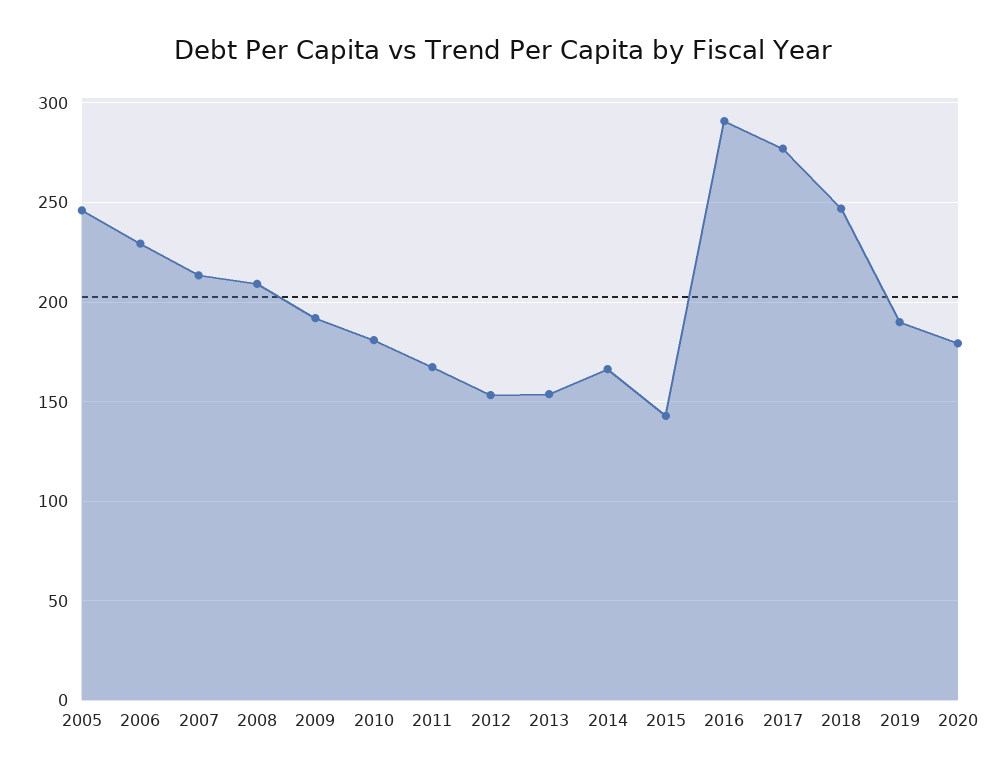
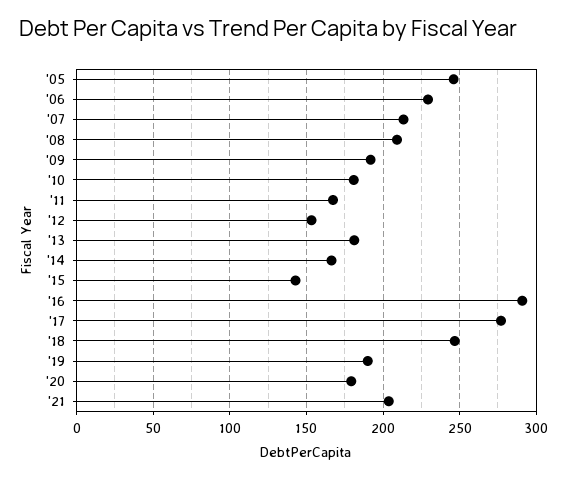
2013: 155 -> 180
'21: none -> 205

